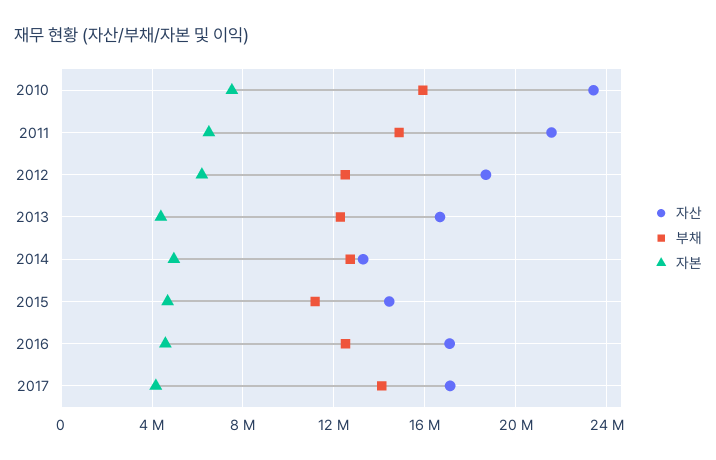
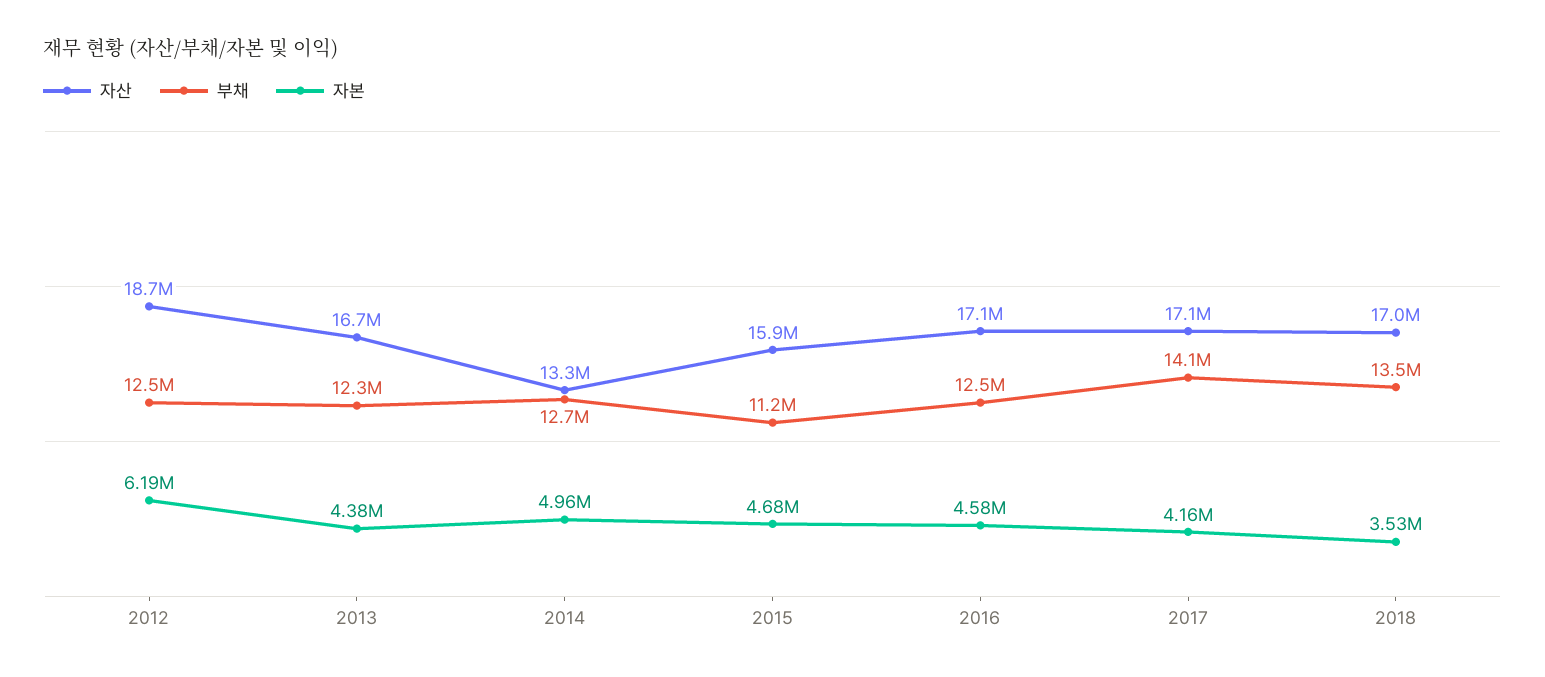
자산, 2010: 23500000 -> none
부채, 2010: 16000000 -> none
자본, 2010: 7500000 -> none
자산, 2011: 21500000 -> none
부채, 2011: 15000000 -> none
자본, 2011: 6500000 -> none
자산, 2015: 14500000 -> 15900000
자산, 2018: none -> 17000000
부채, 2018: none -> 13500000
자본, 2018: none -> 3530000

